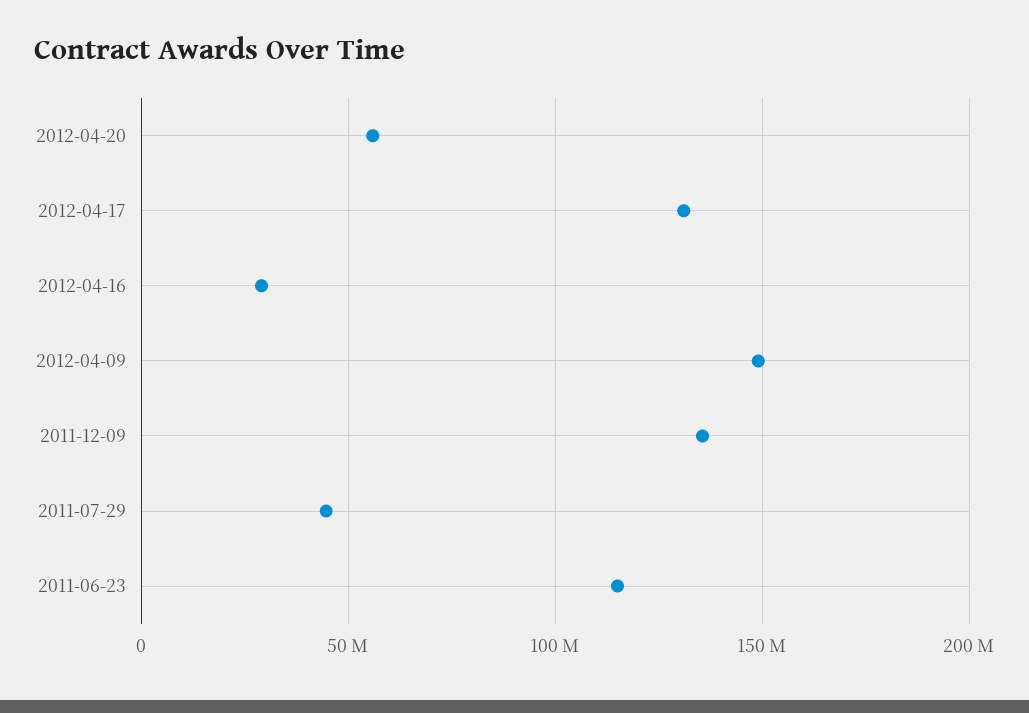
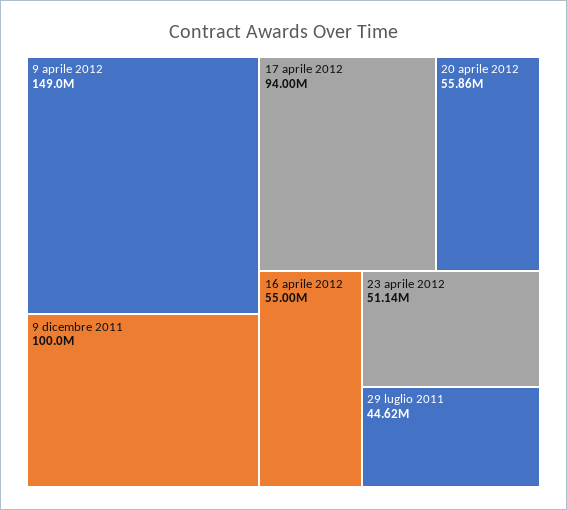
2012-04-17: 130000000 -> 94000000
2012-04-16: 30000000 -> 55000000
2011-12-09: 135000000 -> 100000000
2011-06-23: 115000000 -> none
23 aprile 2012: none -> 51140000

